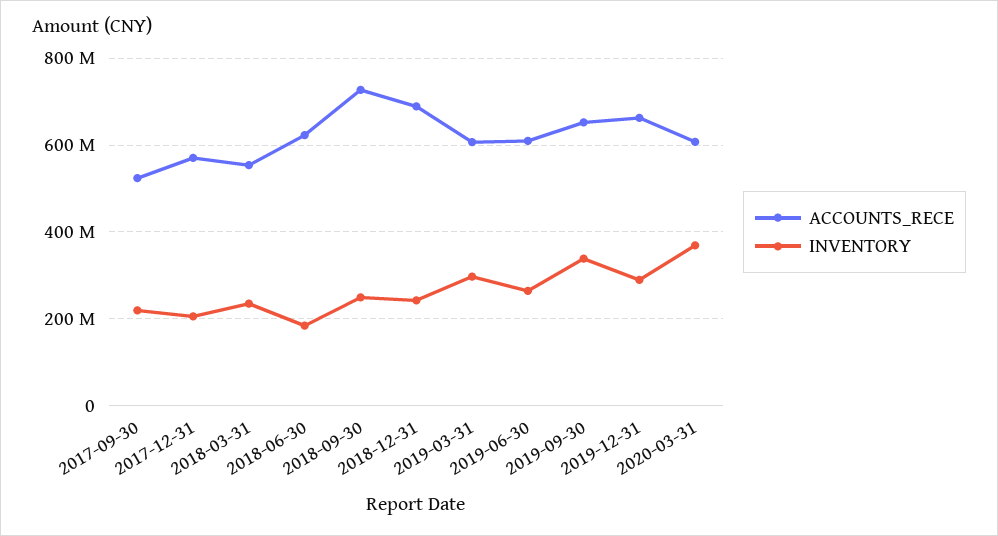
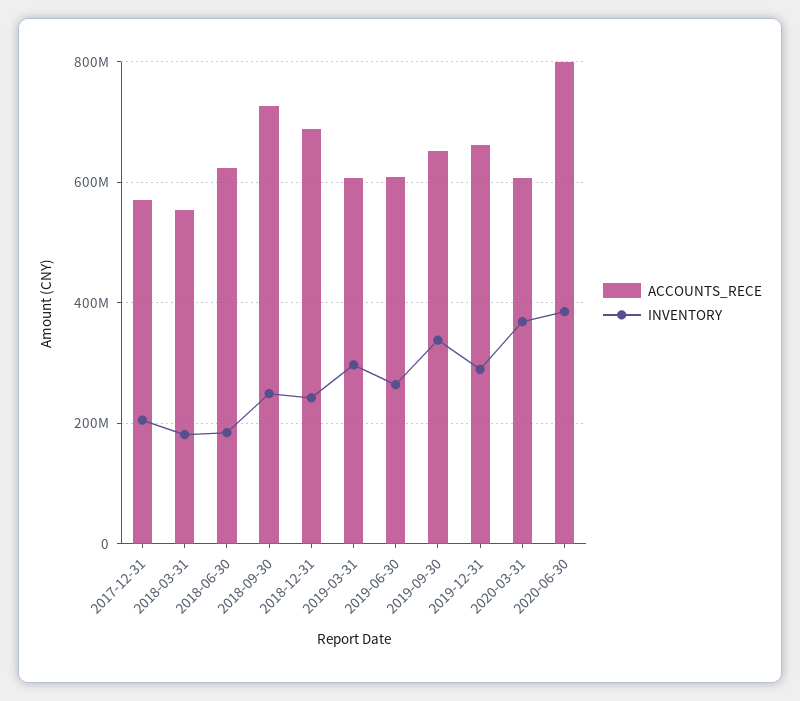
ACCOUNTS_RECE, 2017-09-30: 520000000 -> none
INVENTORY, 2017-09-30: 220000000 -> none
INVENTORY, 2018-03-31: 240000000 -> 180000000
ACCOUNTS_RECE, 2020-06-30: none -> 800000000
INVENTORY, 2020-06-30: none -> 380000000

